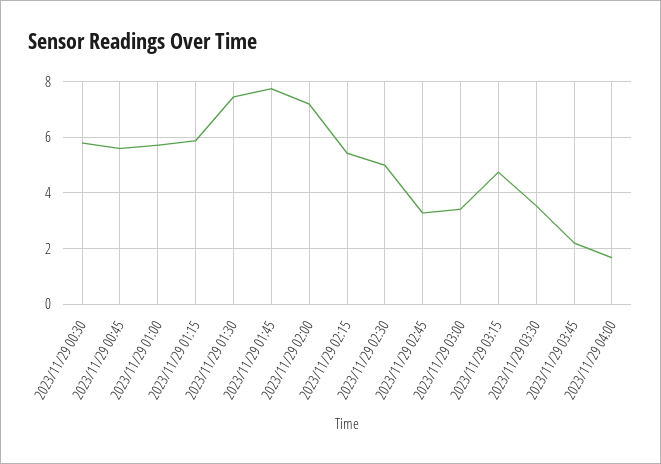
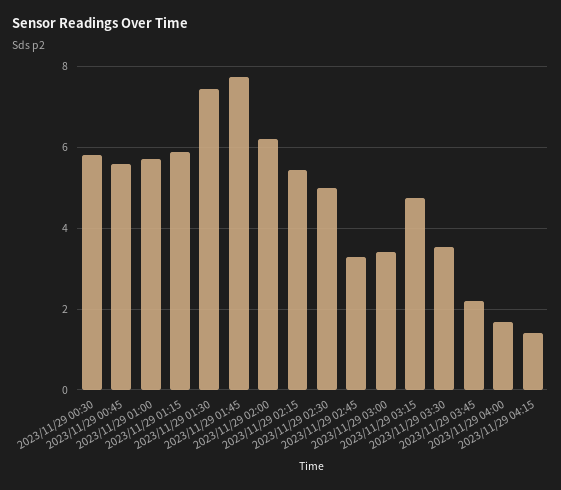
2023/11/29 02:00: 7.25 -> 6.2
2023/11/29 04:15: none -> 1.4

